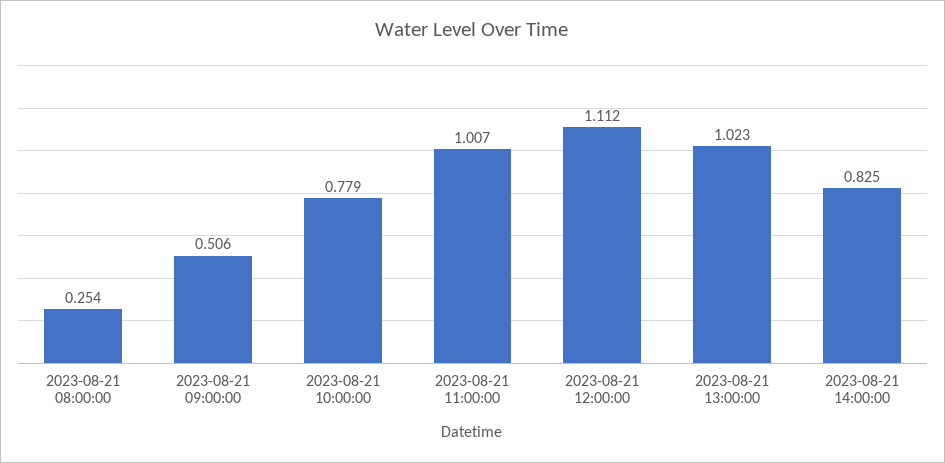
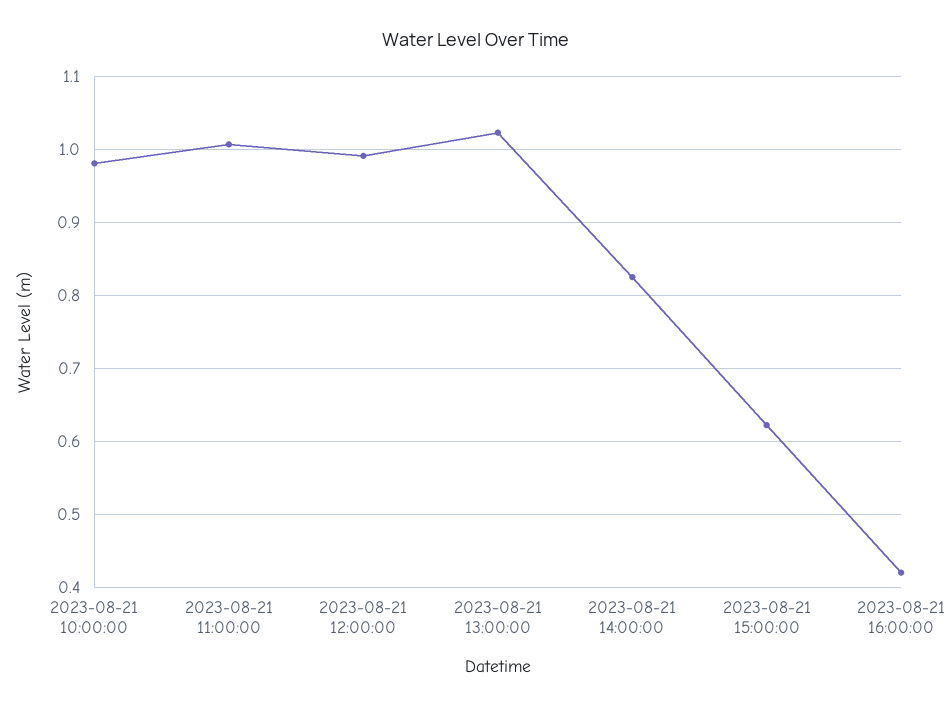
2023-08-21 08:00:00: 0.254 -> none
2023-08-21 09:00:00: 0.506 -> none
2023-08-21 10:00:00: 0.779 -> 0.98
2023-08-21 12:00:00: 1.112 -> 0.99
2023-08-21 15:00:00: none -> 0.62
2023-08-21 16:00:00: none -> 0.42

